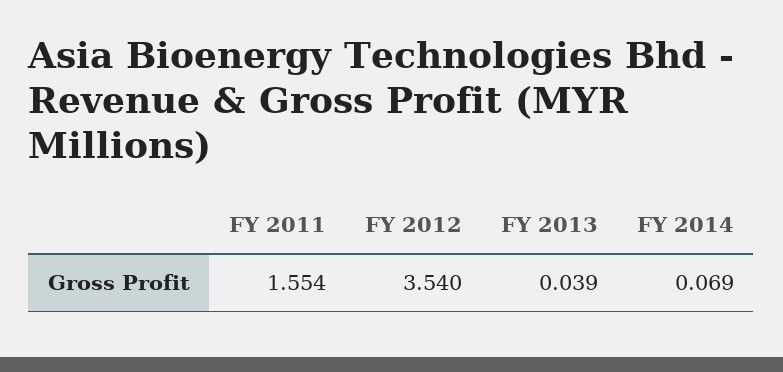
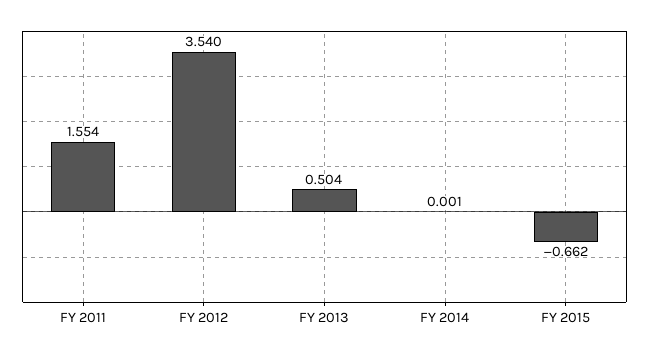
FY 2013: 0.039 -> 0.504
FY 2014: 0.069 -> 0.001
FY 2015: none -> -0.662

